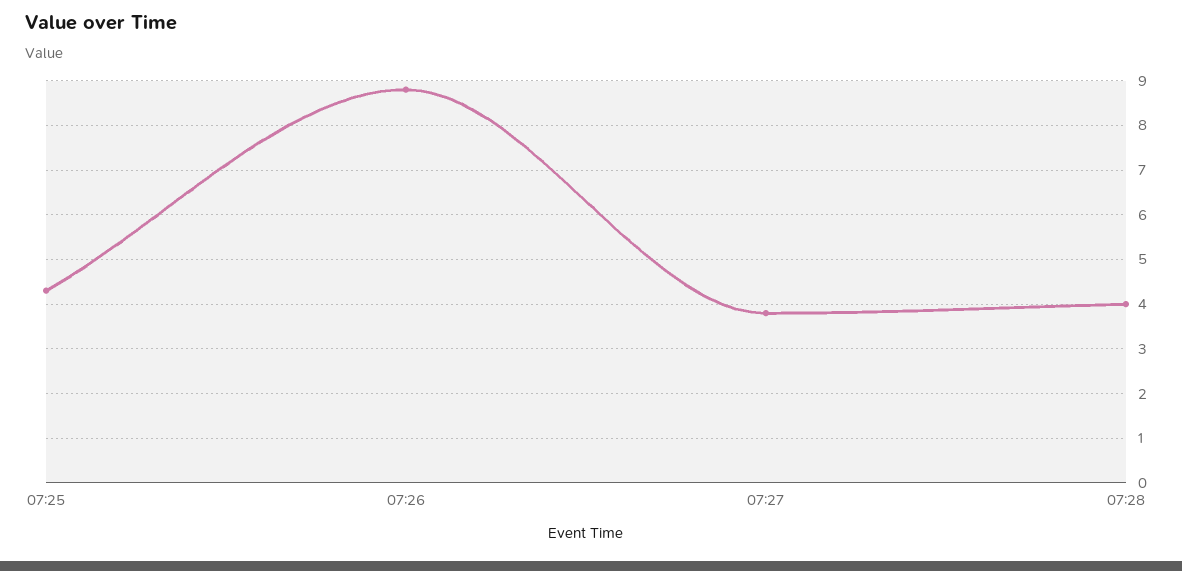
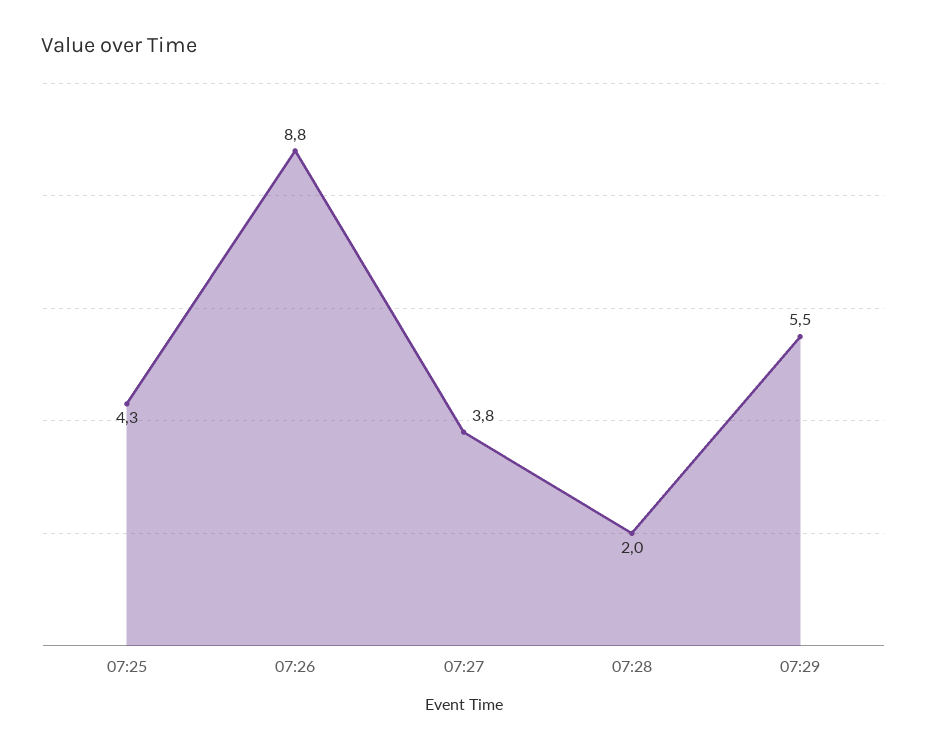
07:28: 4 -> 2
07:29: none -> 5.5

